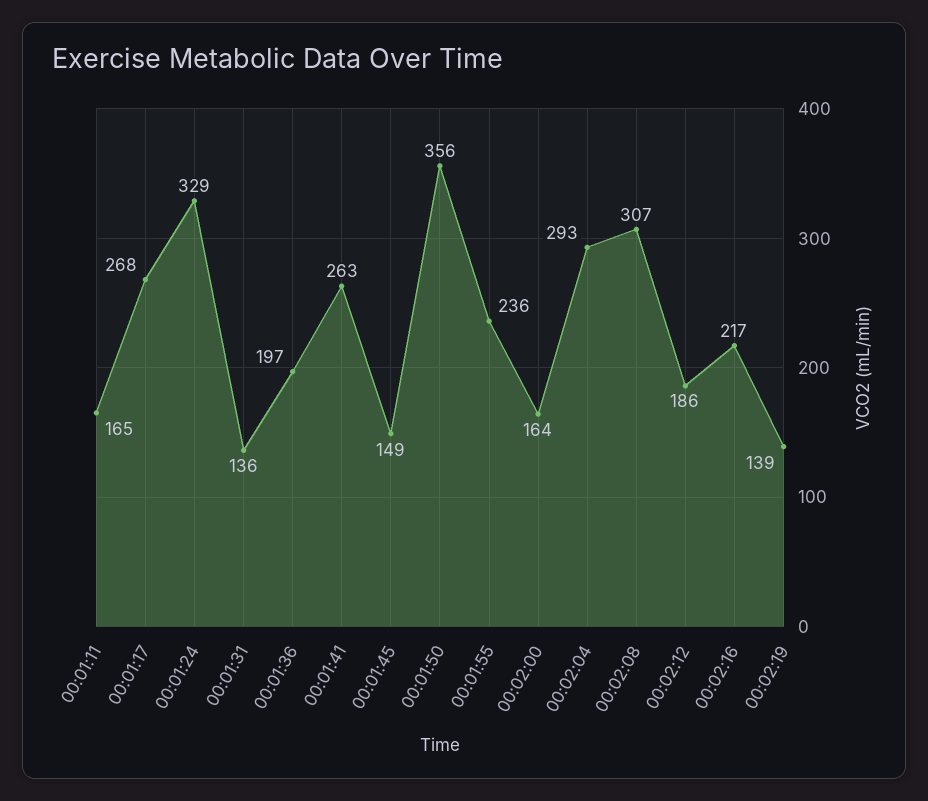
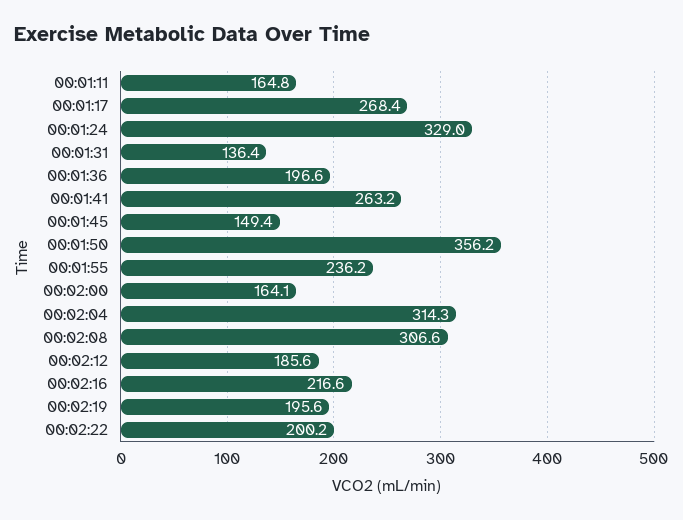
00:02:04: 293 -> 314.3
00:02:19: 139 -> 195.6
00:02:22: none -> 200.2

